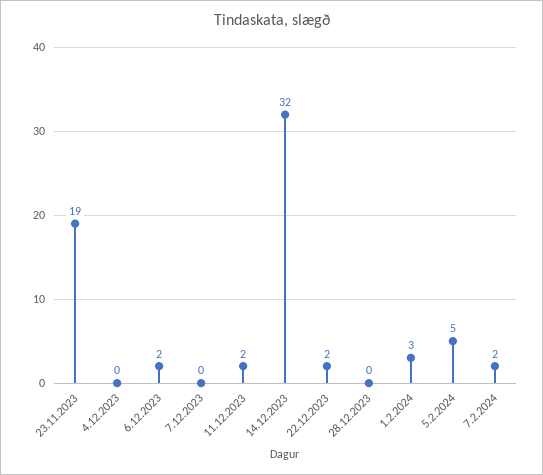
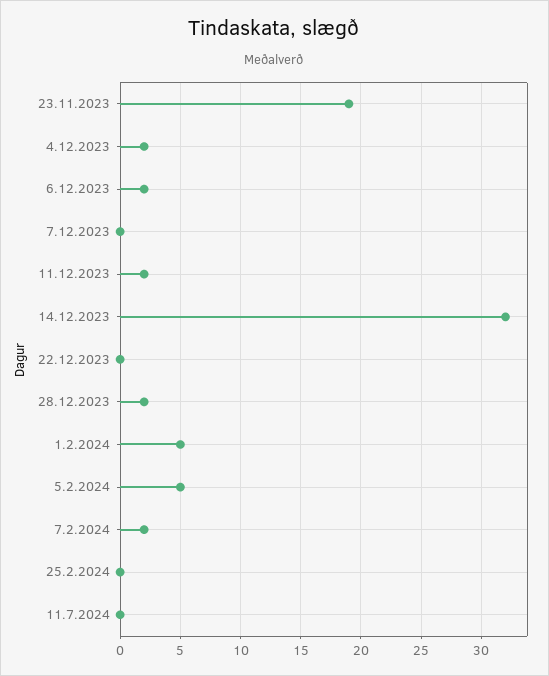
4.12.2023: 0 -> 2
22.12.2023: 2 -> 0
28.12.2023: 0 -> 2
1.2.2024: 3 -> 5
25.2.2024: none -> 0
11.7.2024: none -> 0

